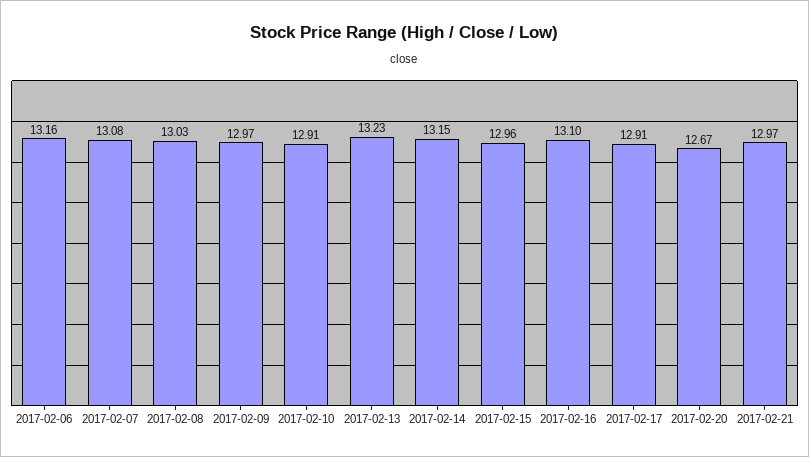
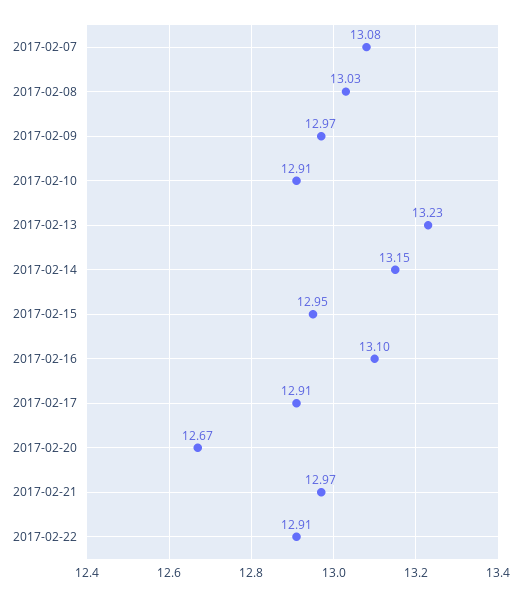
2017-02-06: 13.16 -> none
2017-02-15: 12.96 -> 12.95
2017-02-22: none -> 12.91

